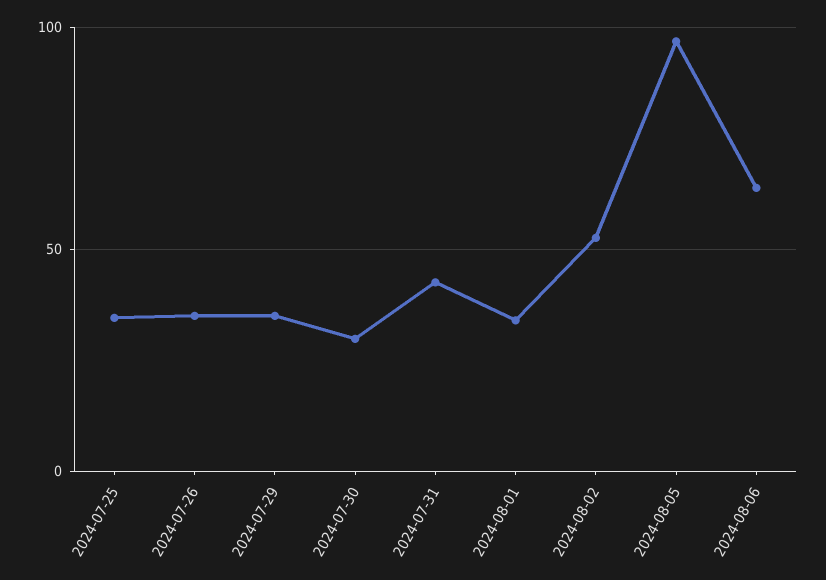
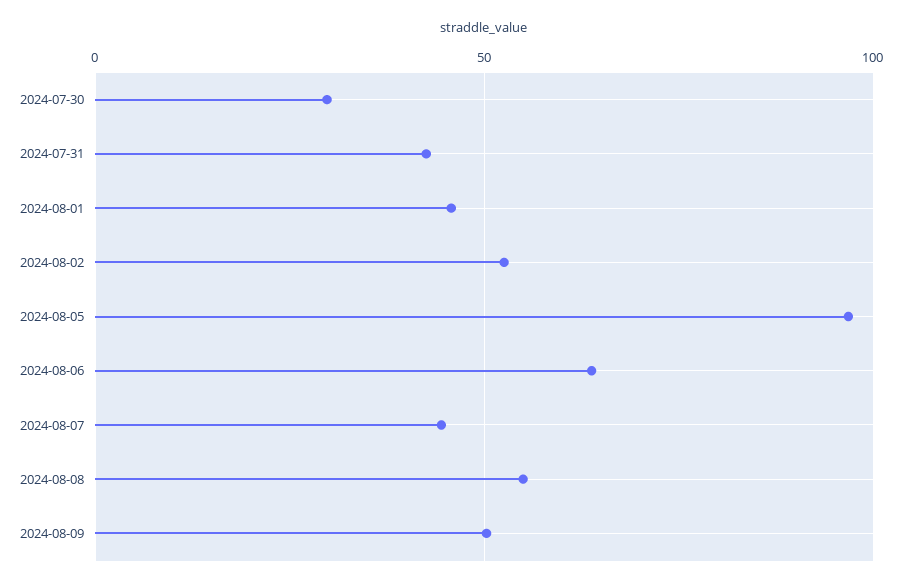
2024-07-25: 35 -> none
2024-07-26: 35 -> none
2024-07-29: 35 -> none
2024-08-01: 35 -> 45
2024-08-07: none -> 45
2024-08-08: none -> 55
2024-08-09: none -> 50

